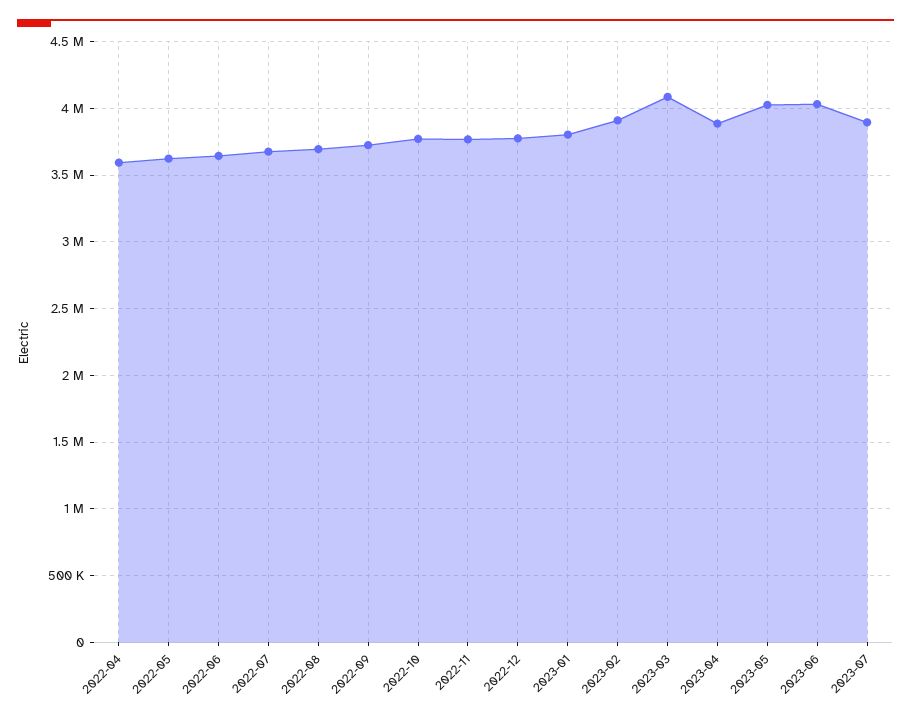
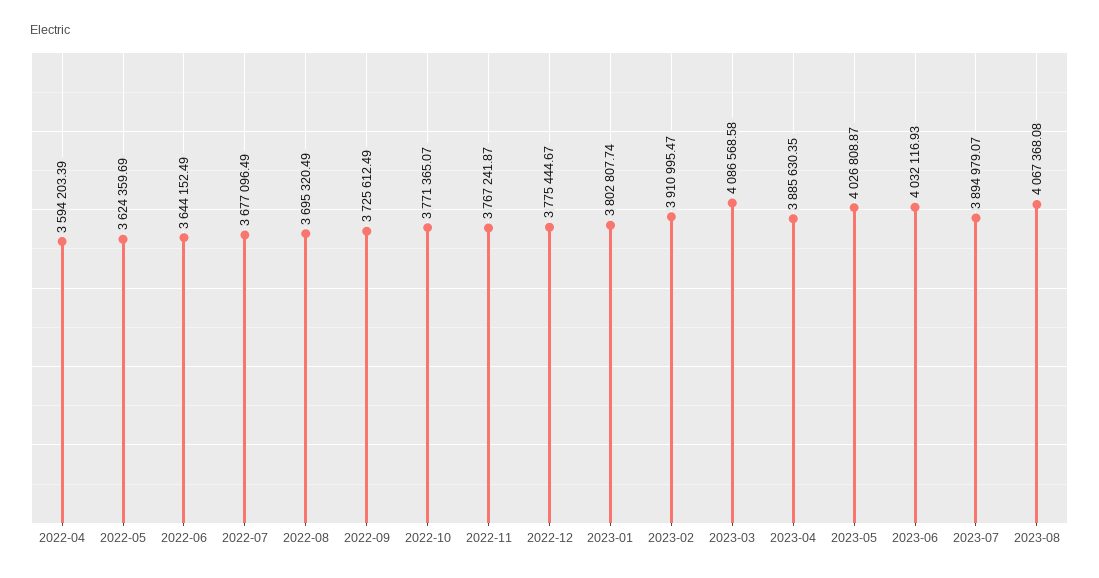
2023-08: none -> 4067368.08

